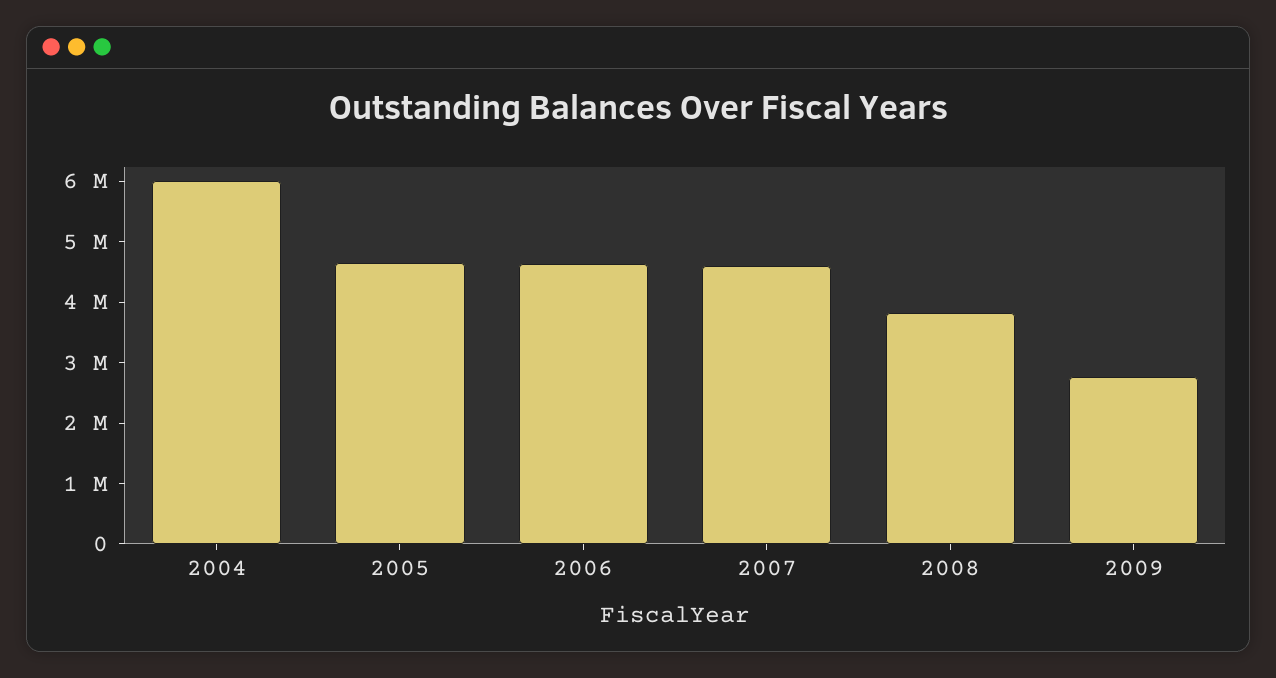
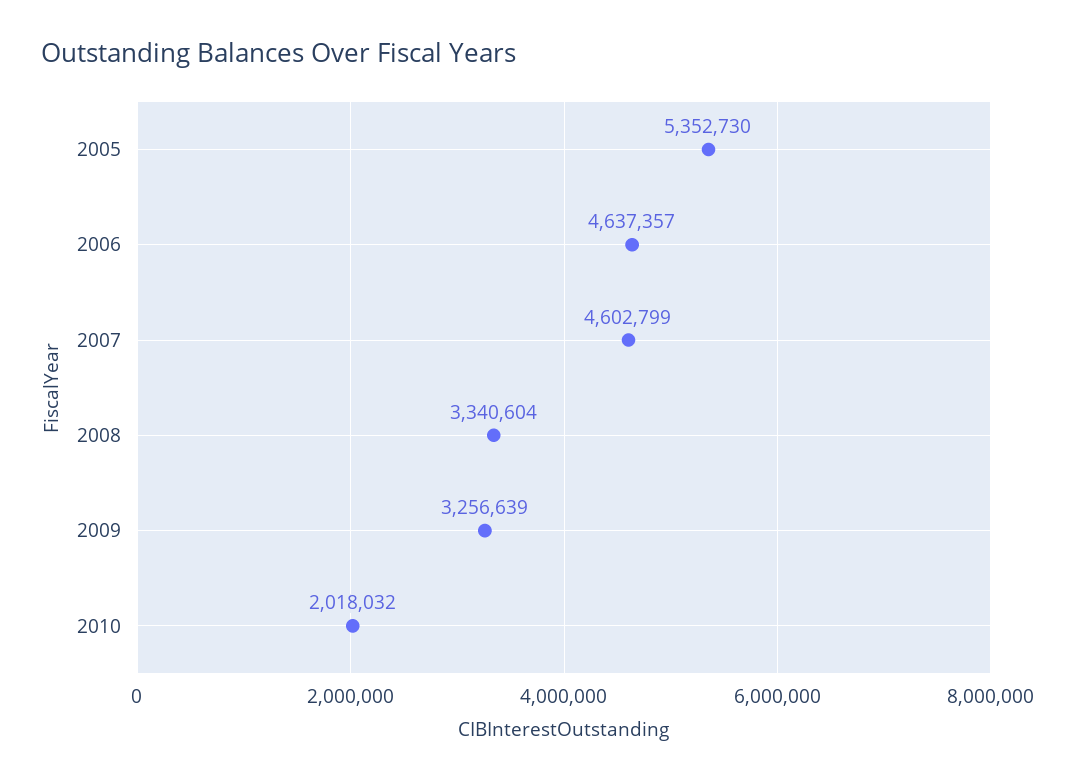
2004: 6000000 -> none
2005: 4600000 -> 5352730
2008: 3800000 -> 3340604
2009: 2800000 -> 3256639
2010: none -> 2018032

